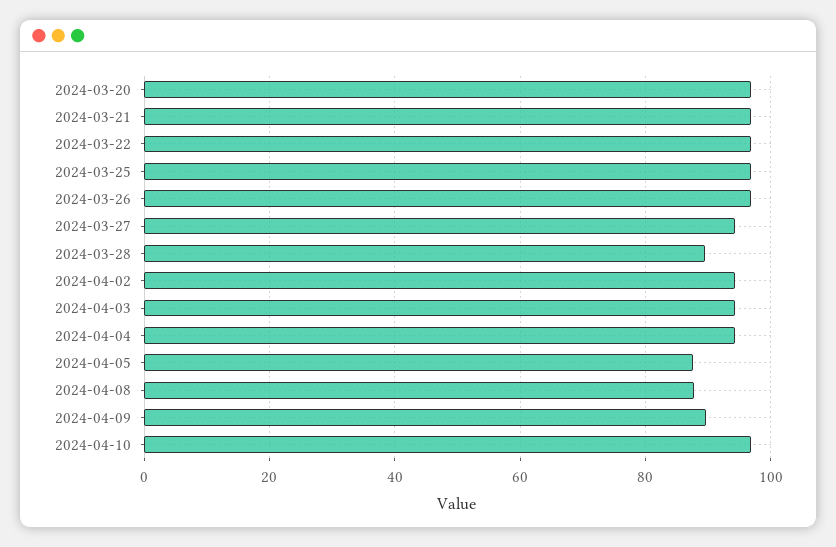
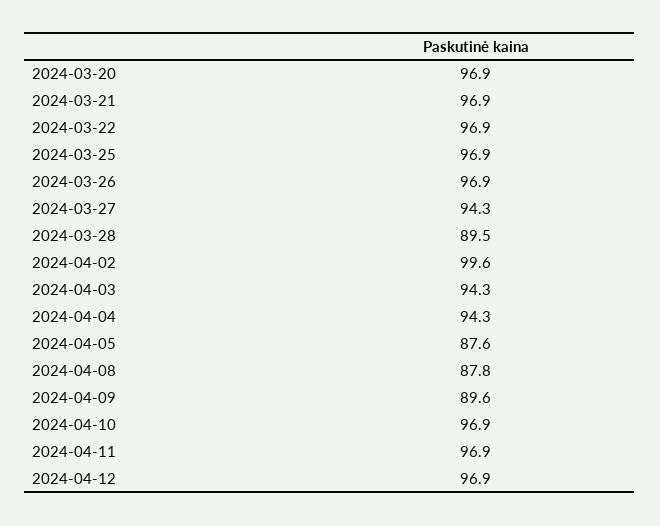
2024-04-02: 94 -> 99.6
2024-04-11: none -> 96.9
2024-04-12: none -> 96.9

